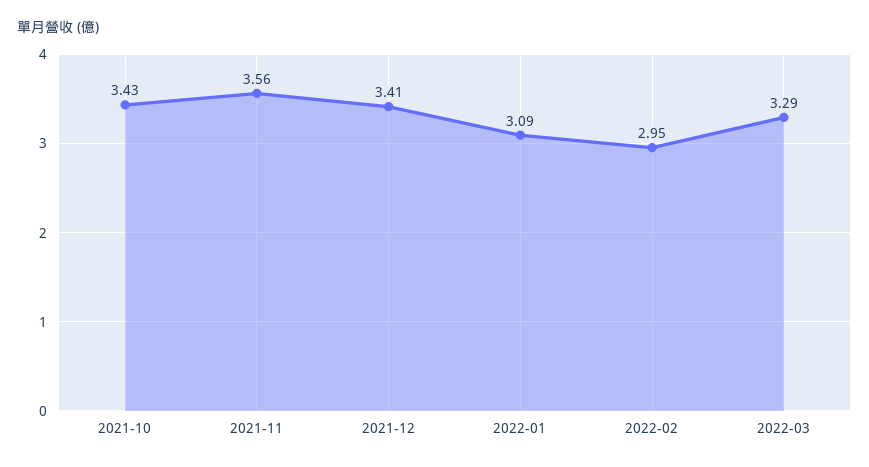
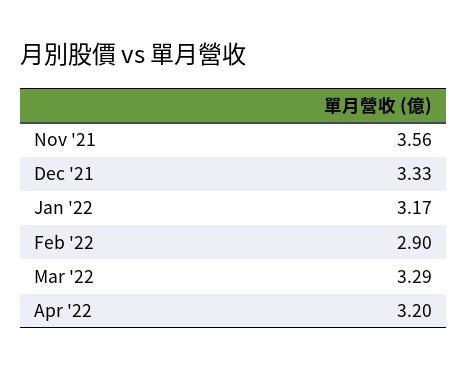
2021-10: 3.43 -> none
2021-12: 3.41 -> 3.33
2022-01: 3.09 -> 3.17
2022-02: 2.95 -> 2.9
Apr '22: none -> 3.2

